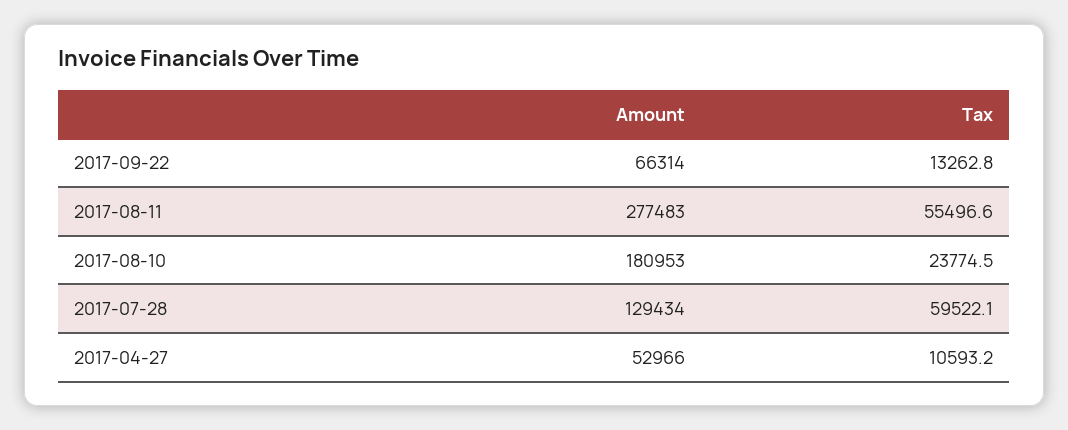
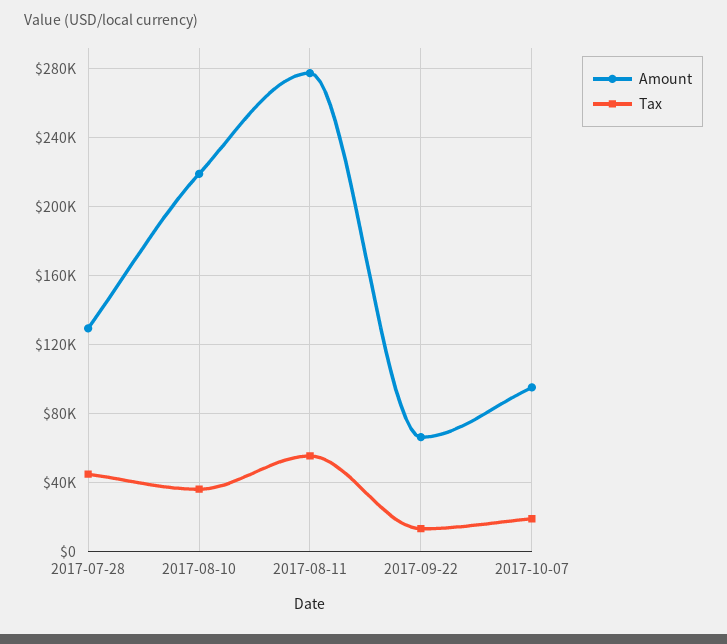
Amount, 2017-08-10: 180953 -> 220000
Tax, 2017-08-10: 23774.5 -> 35000
Tax, 2017-07-28: 59522.1 -> 45000
Amount, 2017-04-27: 52966 -> none
Tax, 2017-04-27: 10593.2 -> none
Amount, 2017-10-07: none -> 95000
Tax, 2017-10-07: none -> 20000

